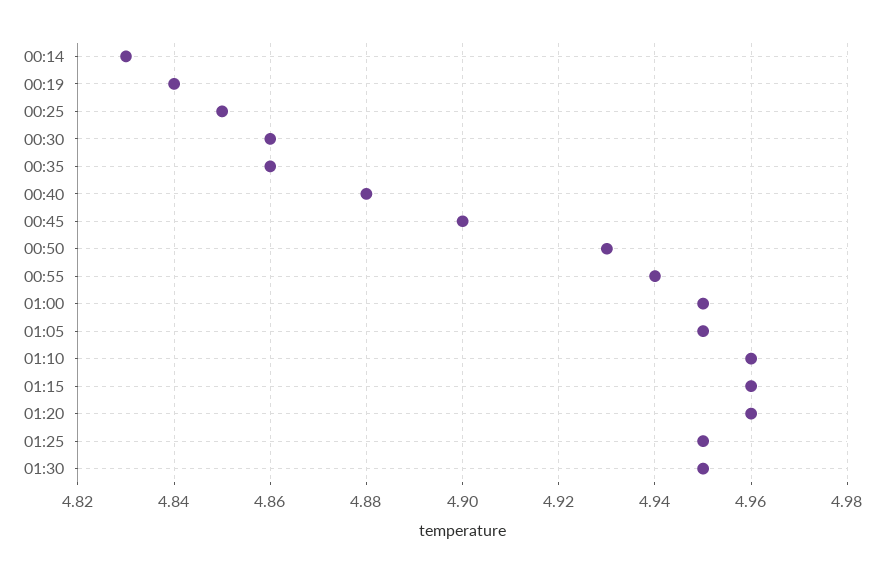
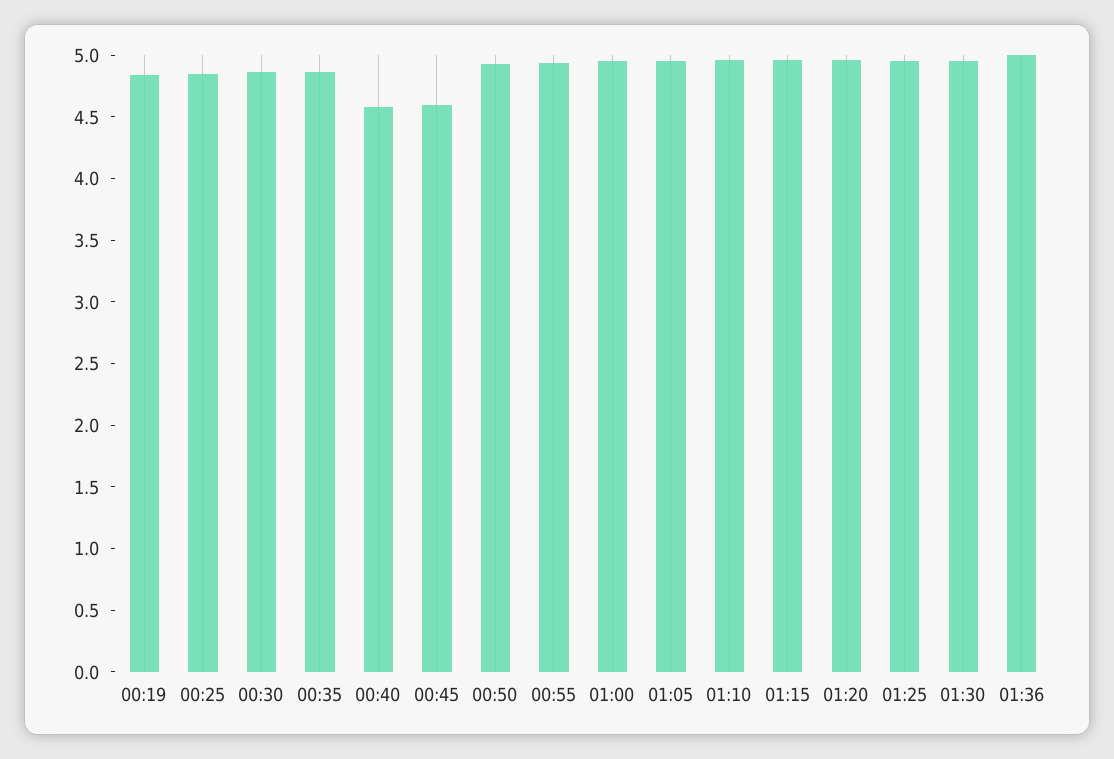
00:14: 4.83 -> none
00:40: 4.88 -> 4.6
00:45: 4.9 -> 4.6
01:36: none -> 5

